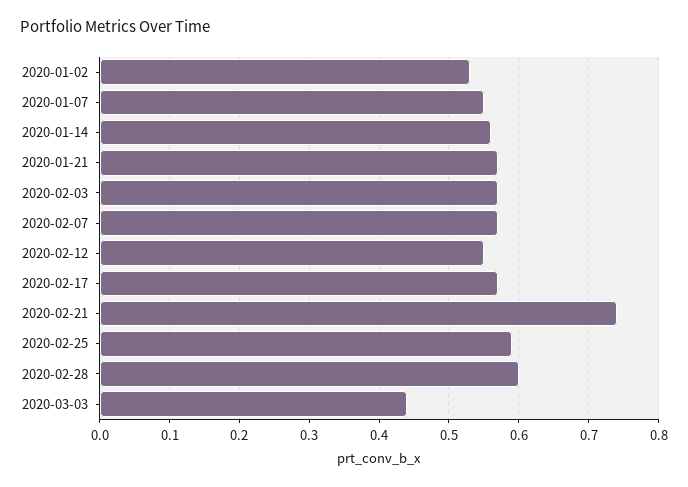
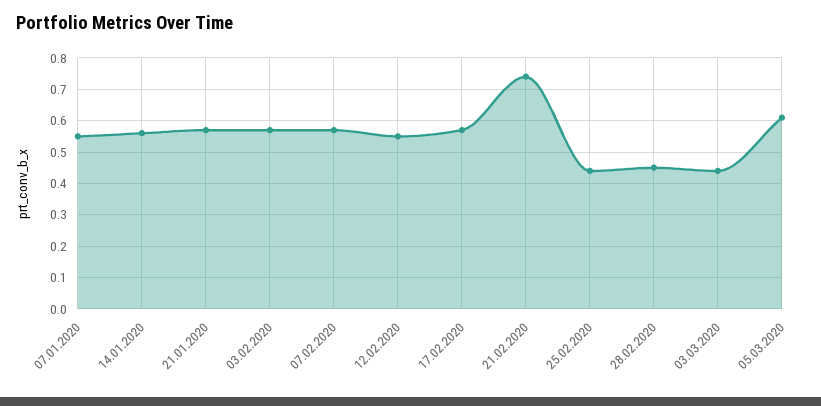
2020-01-02: 0.53 -> none
2020-02-25: 0.59 -> 0.45
2020-02-28: 0.6 -> 0.45
05.03.2020: none -> 0.6

